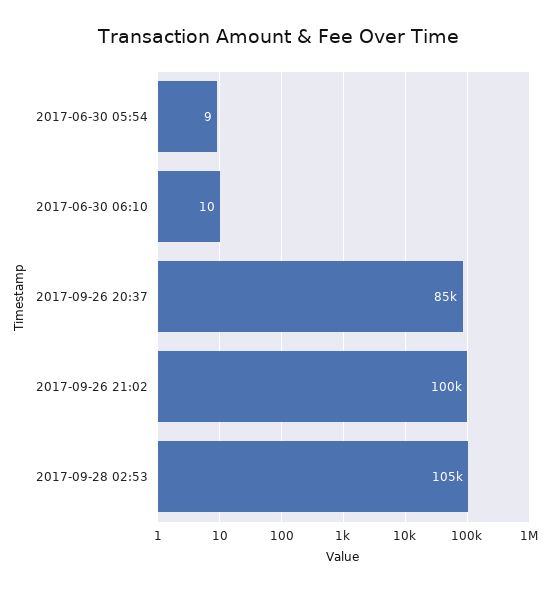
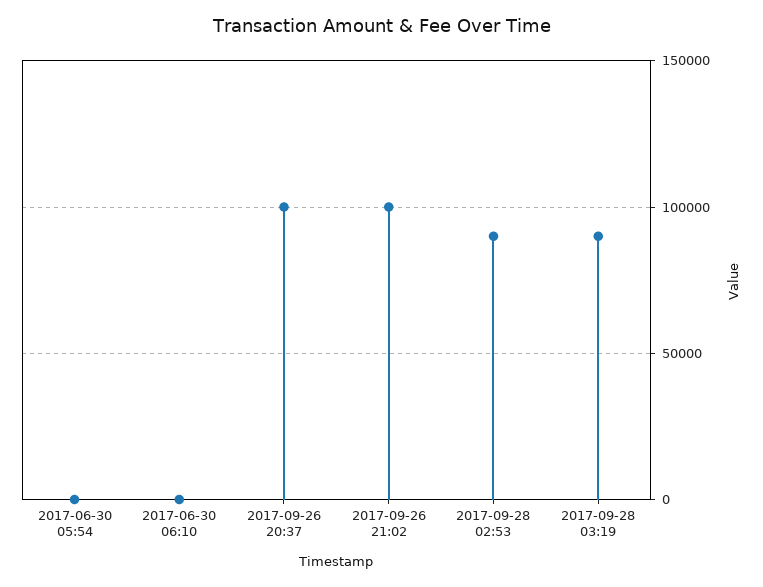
2017-09-26 20:37: 85000 -> 100000
2017-09-28 02:53: 105000 -> 90000
2017-09-28 03:19: none -> 90000

